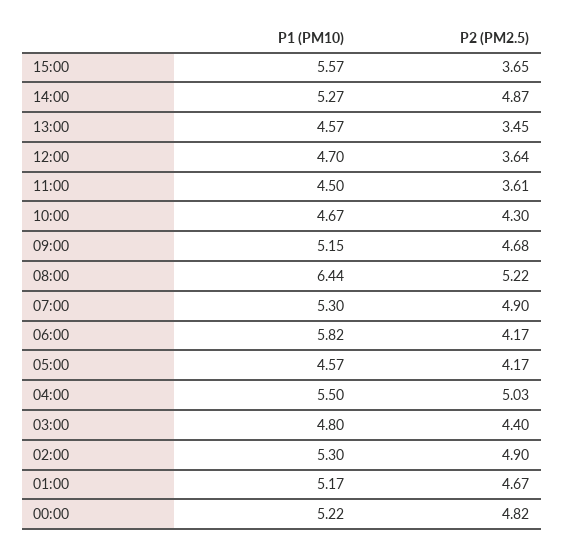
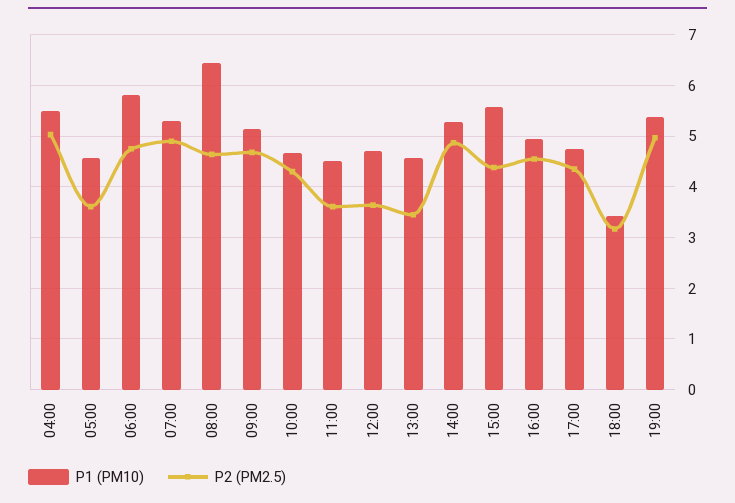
P2 (PM2.5), 15:00: 3.65 -> 4.4
P2 (PM2.5), 08:00: 5.22 -> 4.6
P2 (PM2.5), 06:00: 4.17 -> 4.8
P2 (PM2.5), 05:00: 4.17 -> 3.6
P1 (PM10), 03:00: 4.8 -> none
P2 (PM2.5), 03:00: 4.4 -> none
P1 (PM10), 02:00: 5.3 -> none
P2 (PM2.5), 02:00: 4.9 -> none
P1 (PM10), 01:00: 5.17 -> none
P2 (PM2.5), 01:00: 4.67 -> none
P1 (PM10), 00:00: 5.22 -> none
P2 (PM2.5), 00:00: 4.82 -> none
P1 (PM10), 16:00: none -> 5
P2 (PM2.5), 16:00: none -> 4.6
P1 (PM10), 17:00: none -> 4.8
P2 (PM2.5), 17:00: none -> 4.4
P1 (PM10), 18:00: none -> 3.4
P2 (PM2.5), 18:00: none -> 3.2
P1 (PM10), 19:00: none -> 5.4
P2 (PM2.5), 19:00: none -> 5

